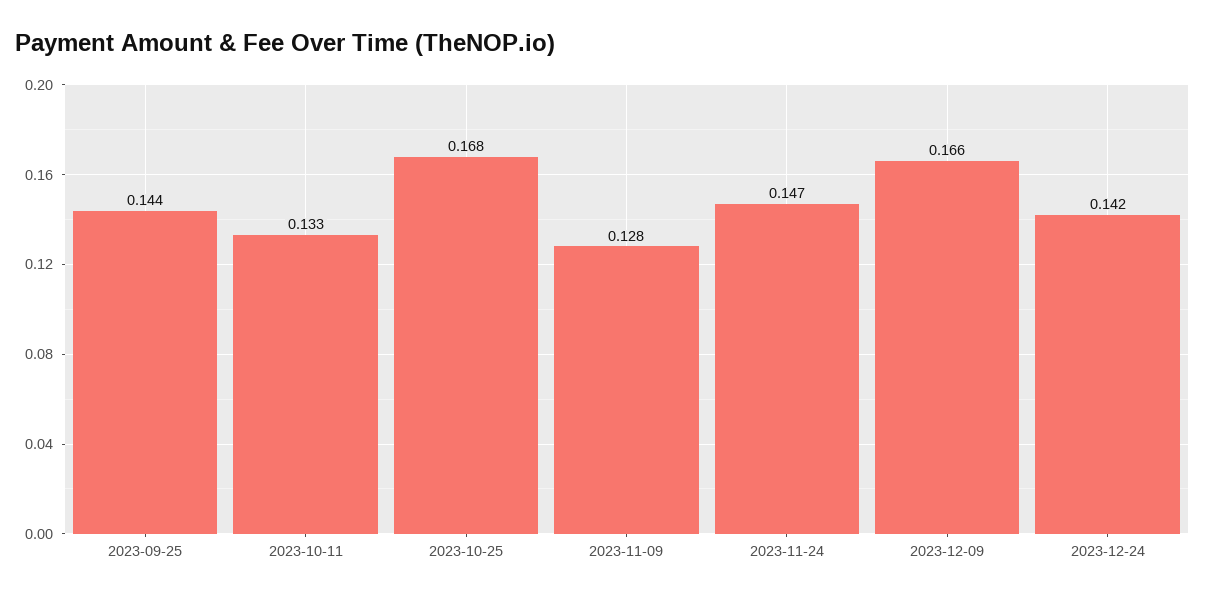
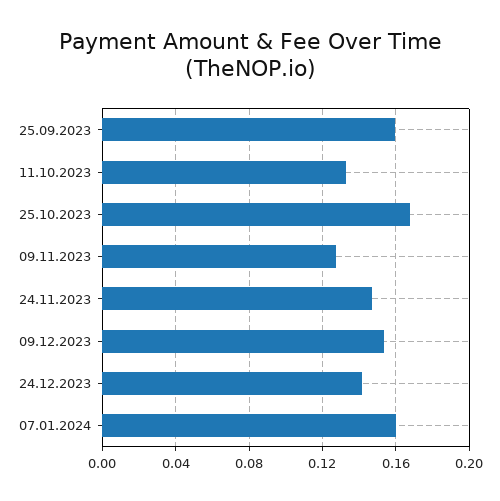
2023-09-25: 0.144 -> 0.16
2023-12-09: 0.166 -> 0.155
07.01.2024: none -> 0.16

